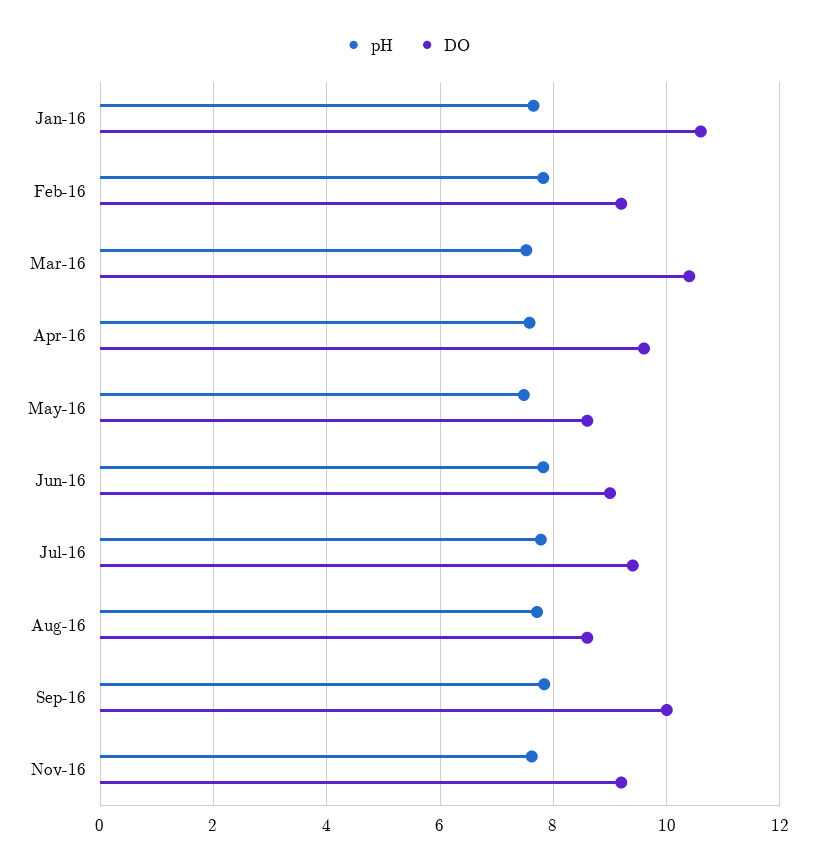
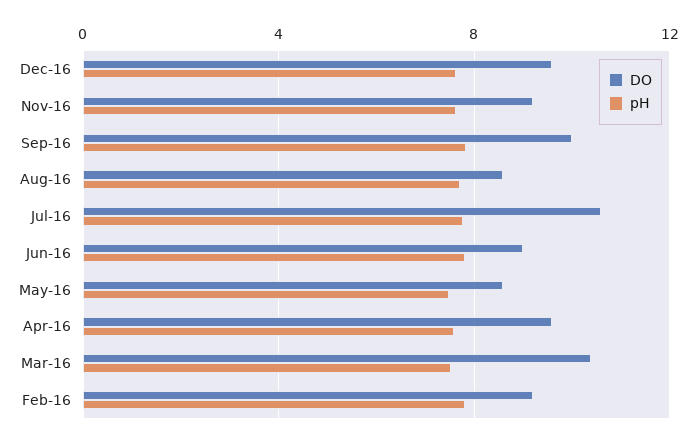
pH, Jan-16: 7.6 -> none
DO, Jan-16: 10.6 -> none
DO, Jul-16: 9.4 -> 10.5
DO, Dec-16: none -> 9.5
pH, Dec-16: none -> 7.5

